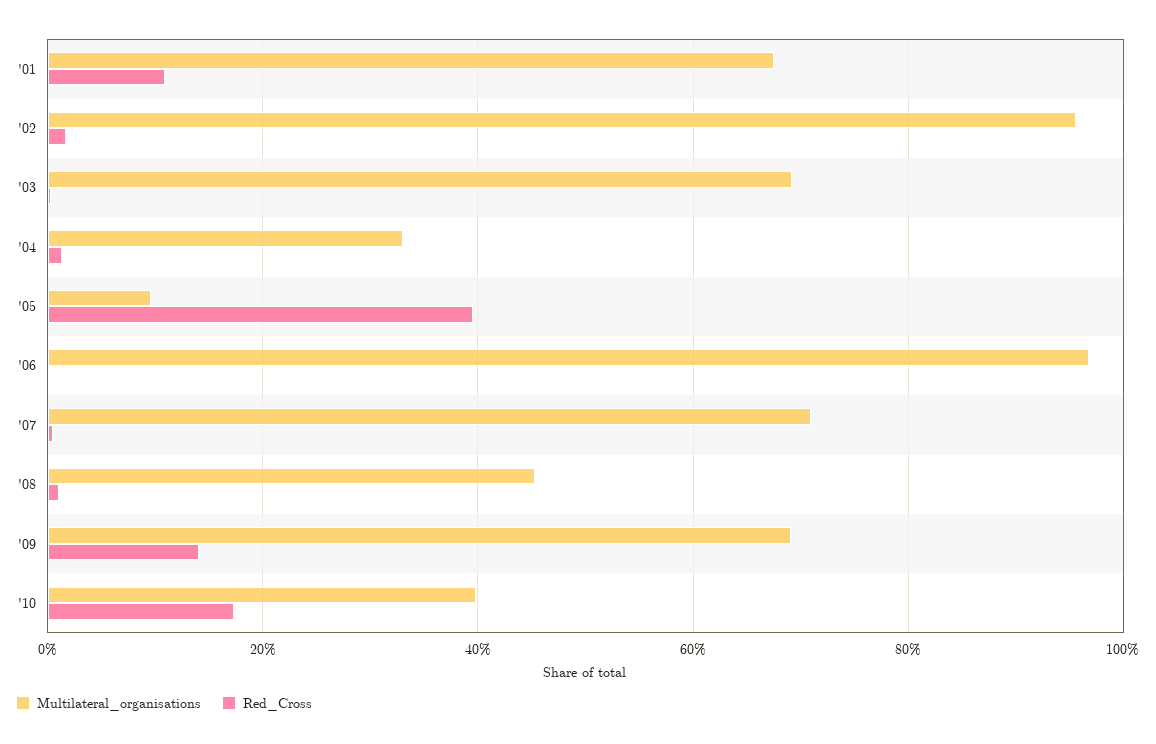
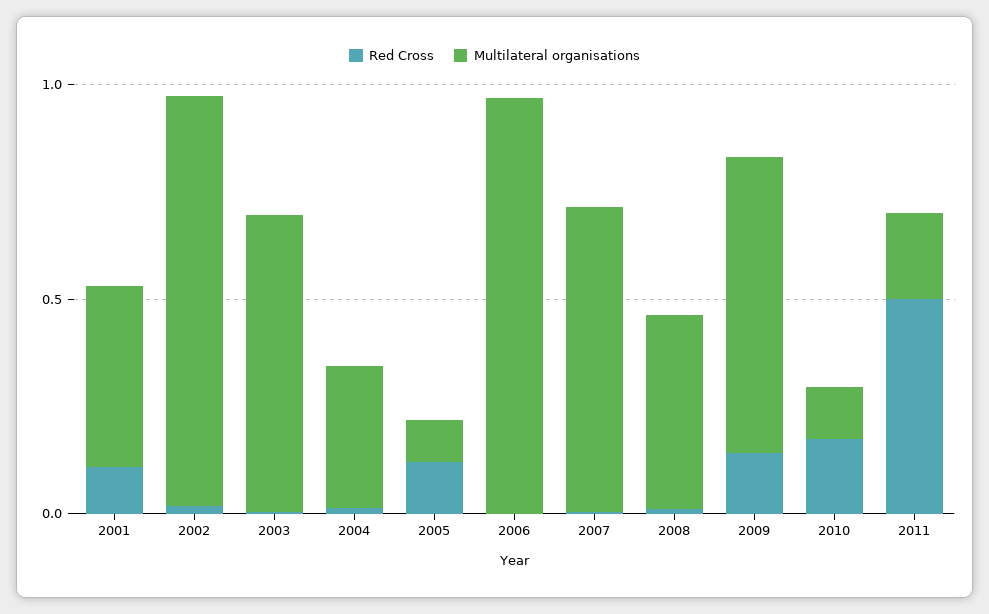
Multilateral_organisations, '01: 0.68 -> 0.4
Red_Cross, '05: 0.4 -> 0.1
Multilateral_organisations, '10: 0.4 -> 0.1
Red_Cross, 2011: none -> 0.5
Multilateral_organisations, 2011: none -> 0.2

